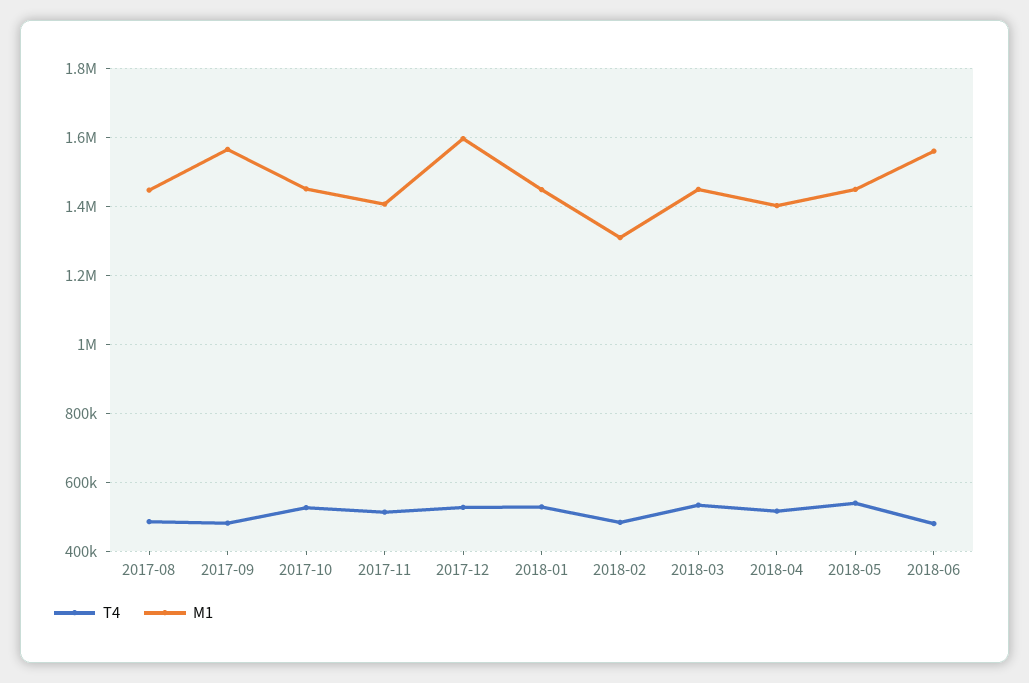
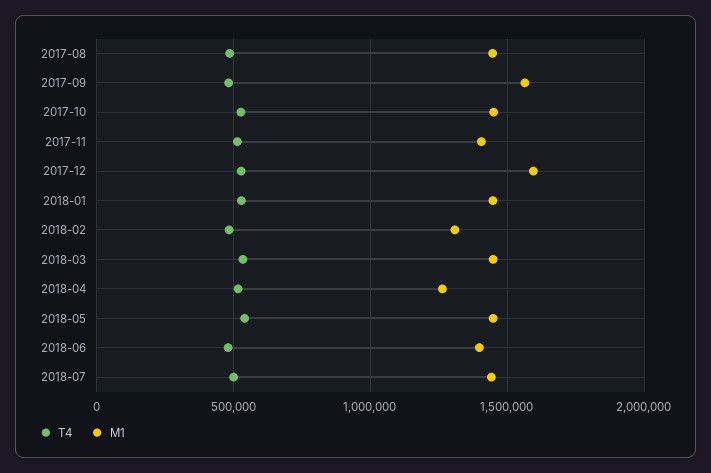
M1, 2018-04: 1400000 -> 1250000
M1, 2018-06: 1560000 -> 1400000
T4, 2018-07: none -> 500000
M1, 2018-07: none -> 1450000

